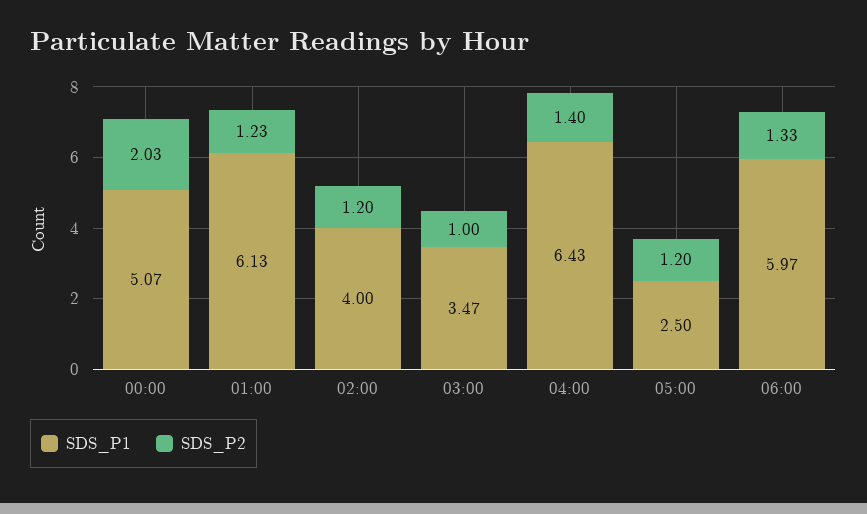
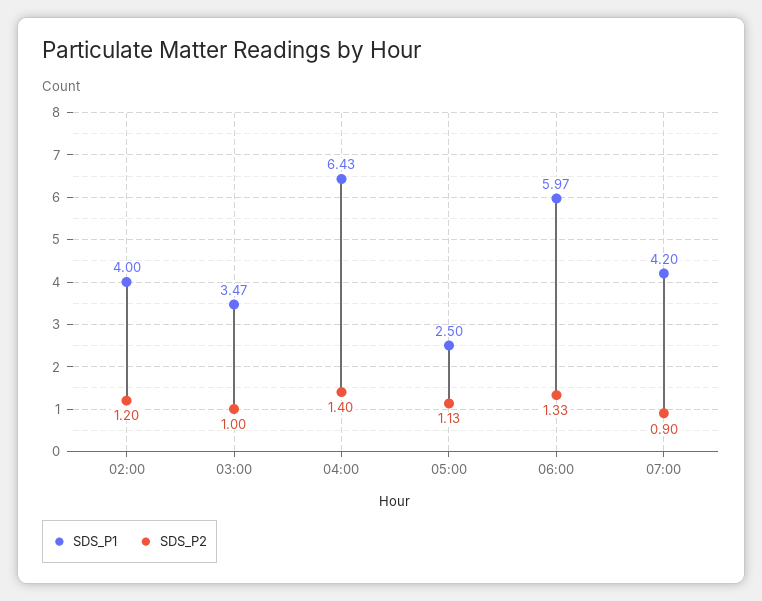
SDS_P1, 00:00: 5.07 -> none
SDS_P2, 00:00: 2.03 -> none
SDS_P1, 01:00: 6.13 -> none
SDS_P2, 01:00: 1.23 -> none
SDS_P2, 05:00: 1.2 -> 1.13
SDS_P1, 07:00: none -> 4.2
SDS_P2, 07:00: none -> 0.9

